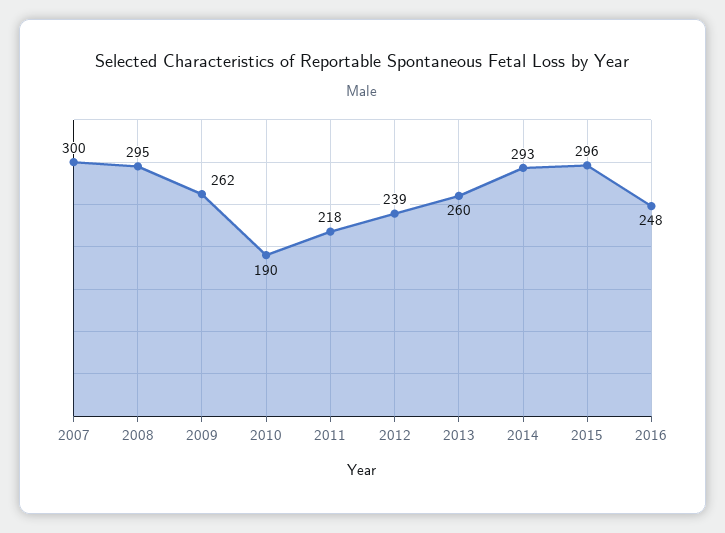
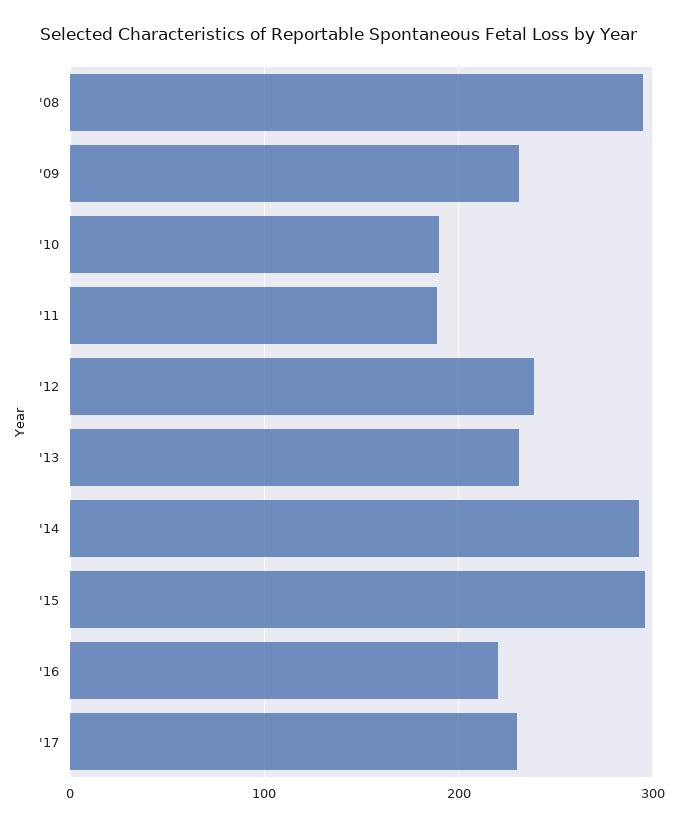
2007: 300 -> none
2009: 262 -> 230
2011: 218 -> 190
2013: 260 -> 230
2016: 248 -> 220
'17: none -> 230

